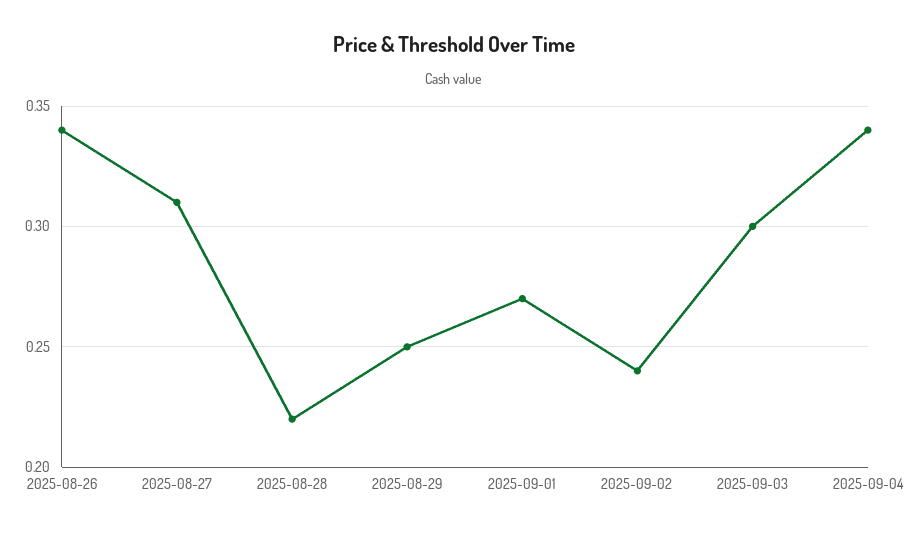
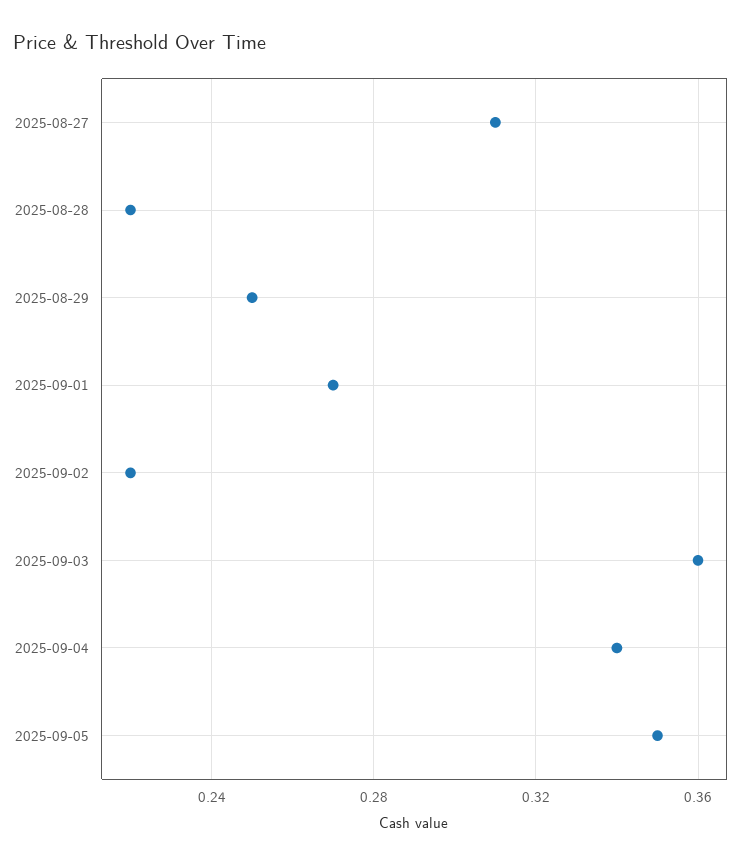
2025-08-26: 0.34 -> none
2025-09-02: 0.24 -> 0.22
2025-09-03: 0.3 -> 0.36
2025-09-05: none -> 0.35

